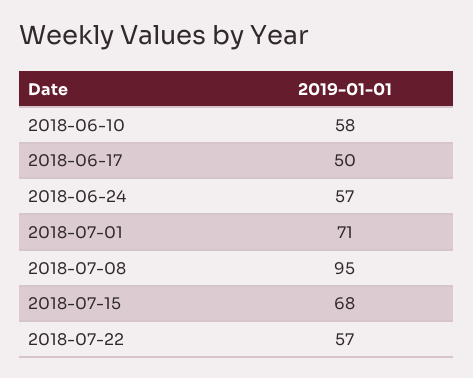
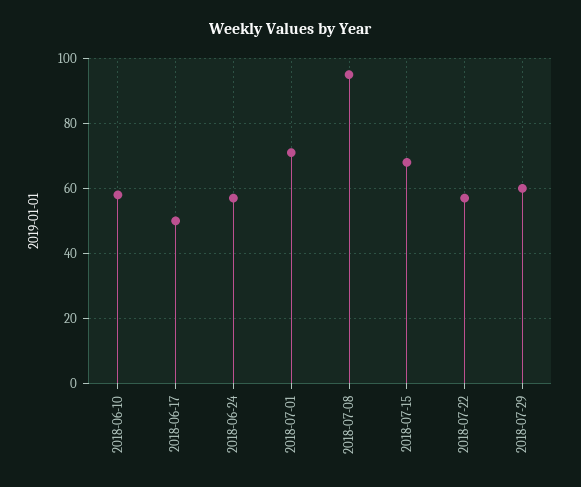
2018-07-29: none -> 60

